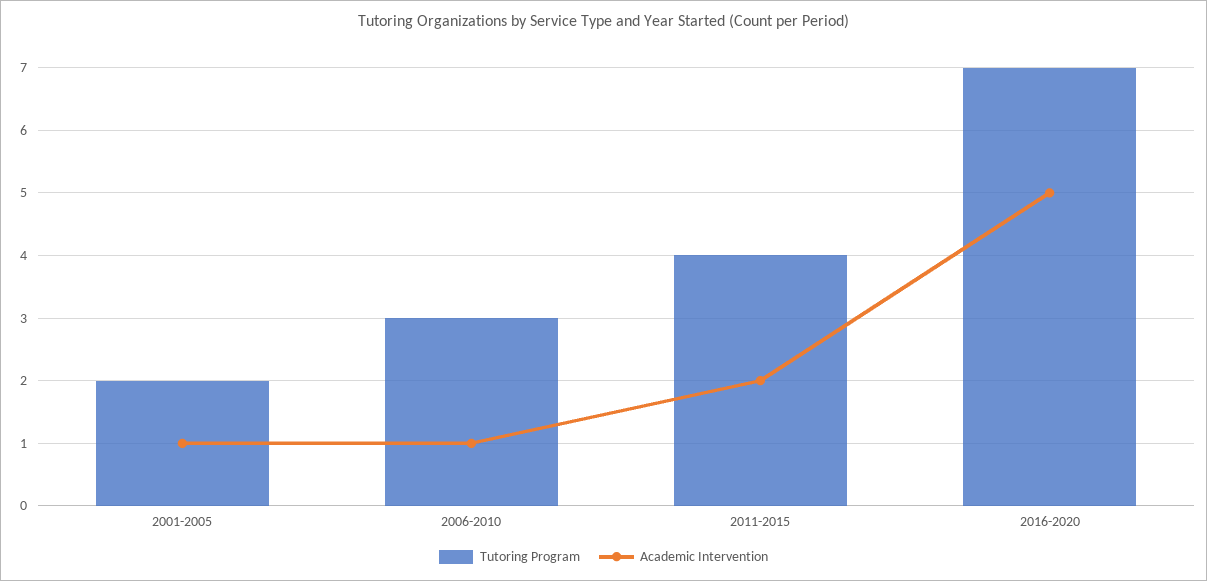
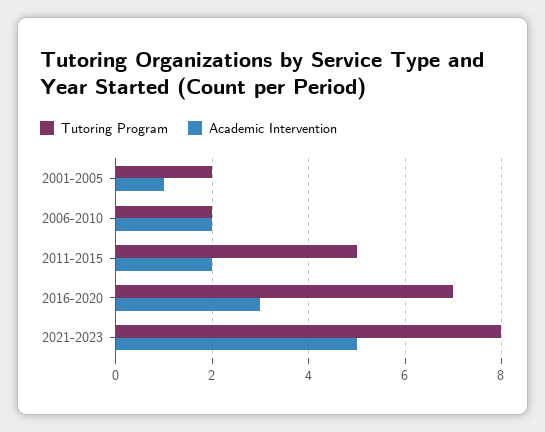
Tutoring Program, 2006-2010: 3 -> 2
Academic Intervention, 2006-2010: 1 -> 2
Tutoring Program, 2011-2015: 4 -> 5
Academic Intervention, 2016-2020: 5 -> 3
Tutoring Program, 2021-2023: none -> 8
Academic Intervention, 2021-2023: none -> 5

